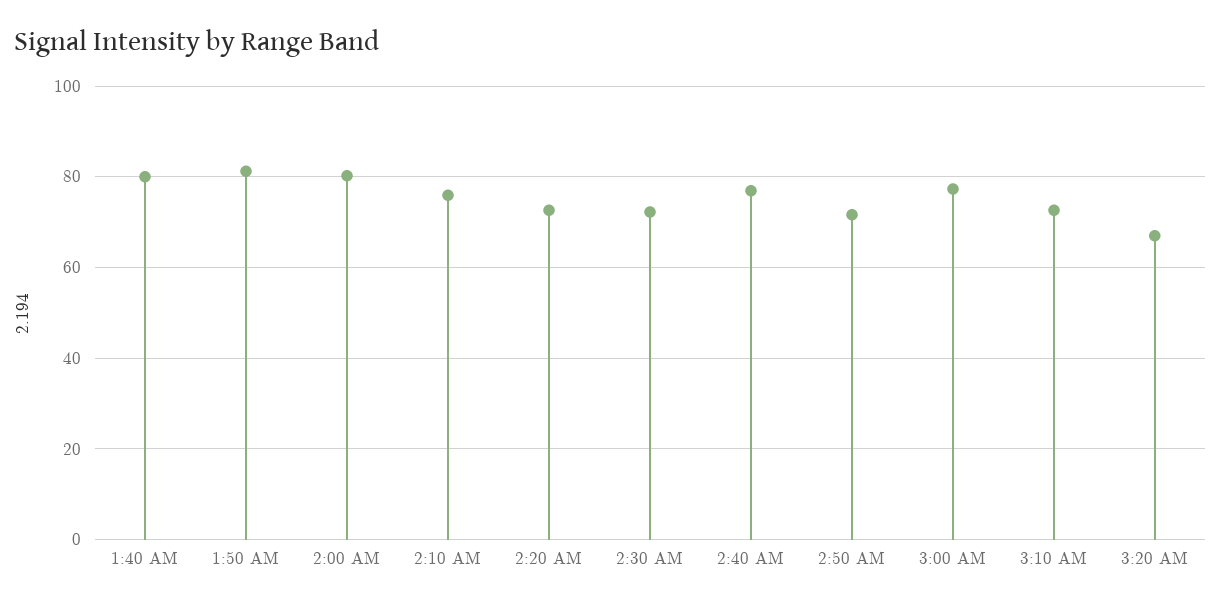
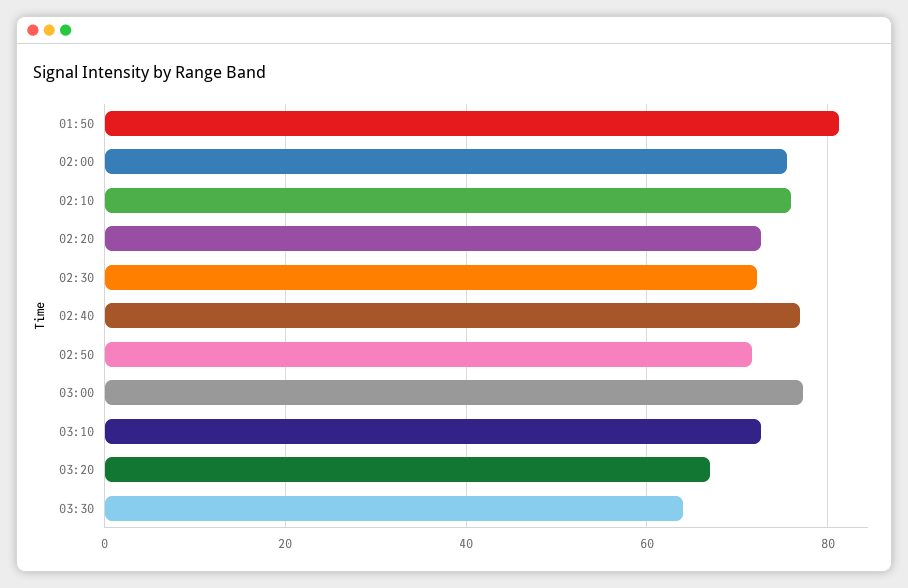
1:40 AM: 80 -> none
2:00 AM: 80 -> 76
03:30: none -> 64

